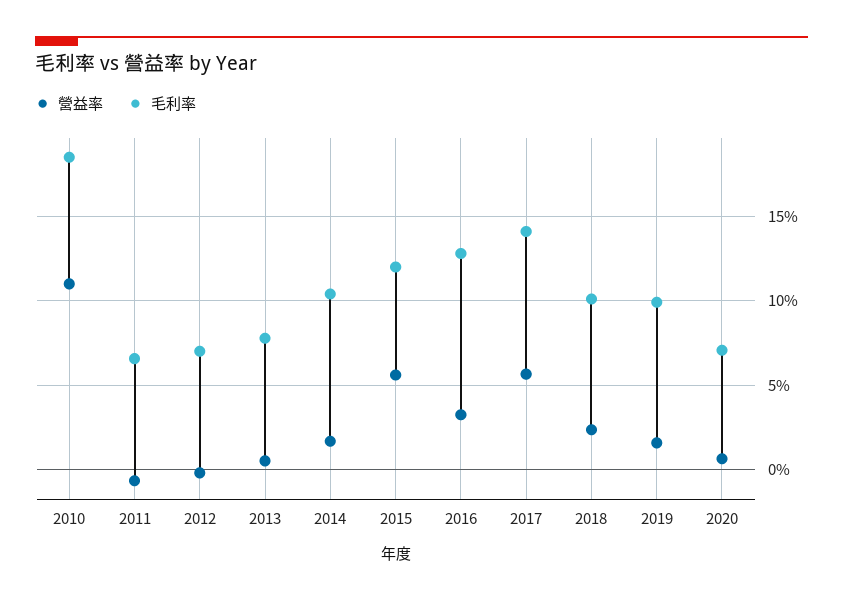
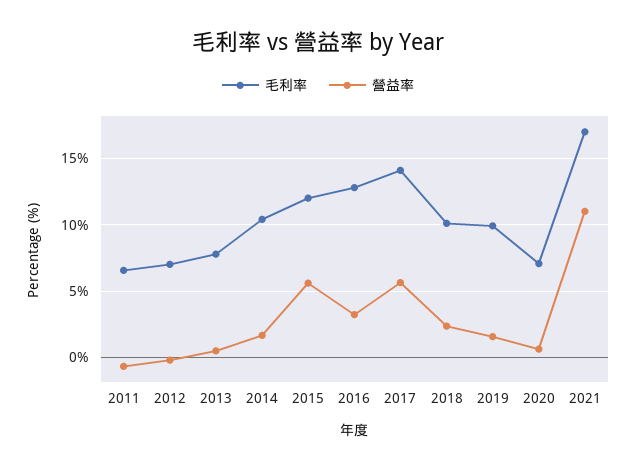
營益率, 2010: 11 -> none
毛利率, 2010: 18.5 -> none
毛利率, 2021: none -> 17
營益率, 2021: none -> 11

